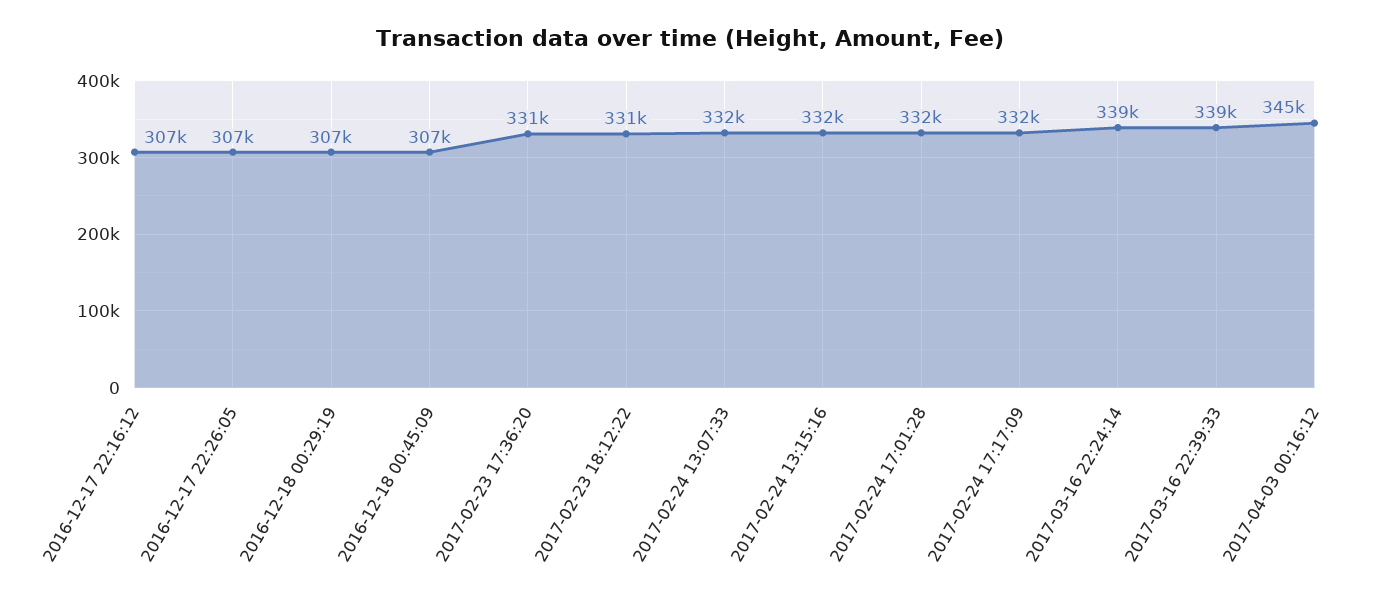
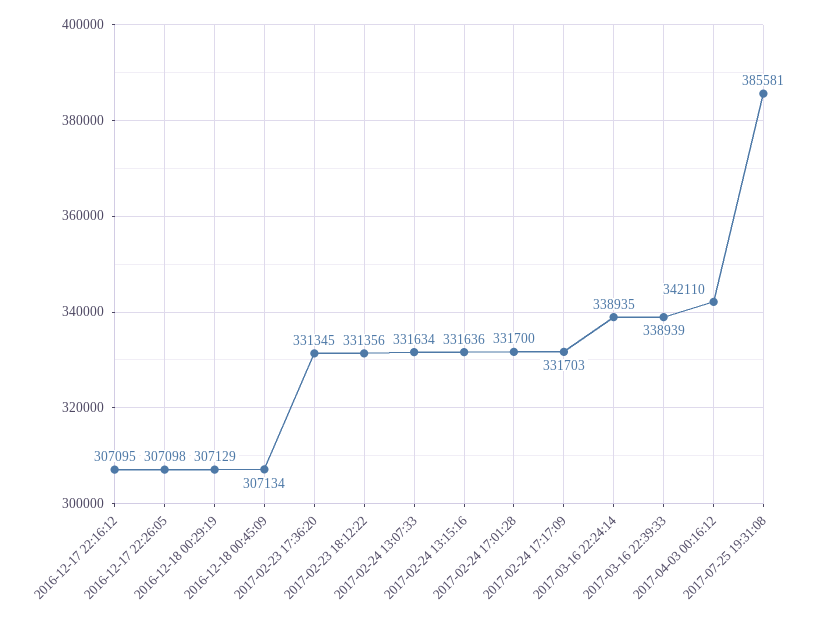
2017-04-03 00:16:12: 345000 -> 342110
2017-07-25 19:31:08: none -> 385581

